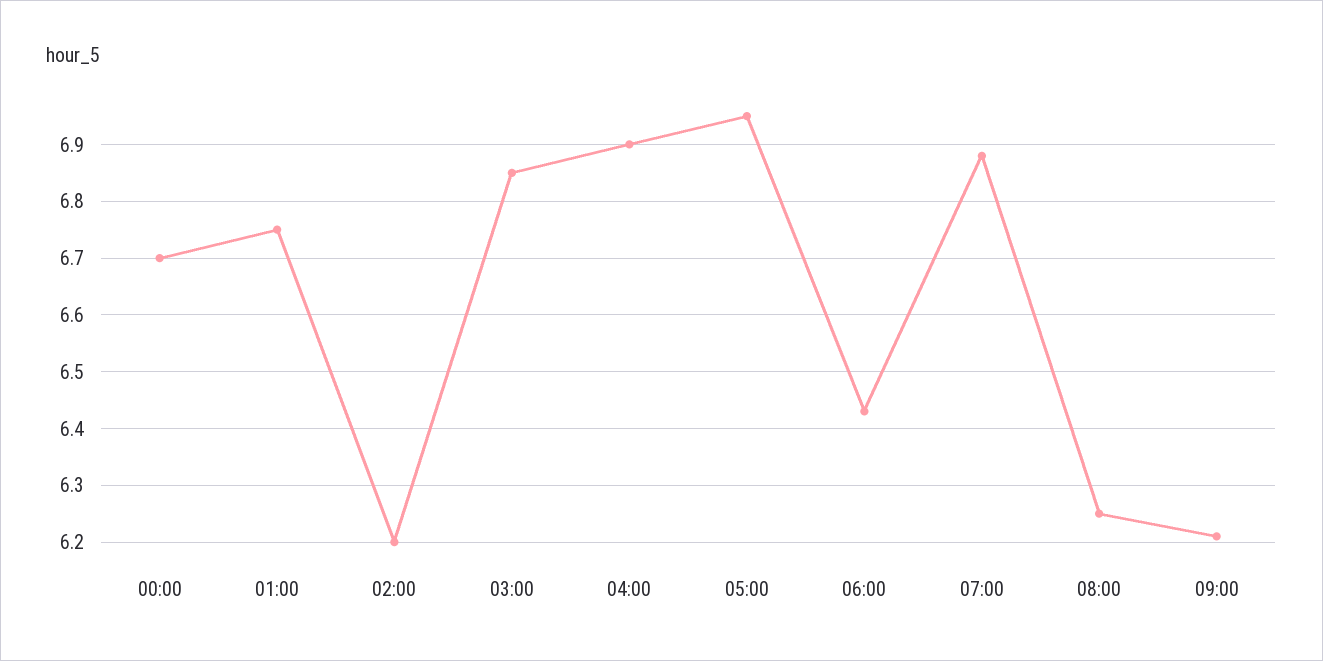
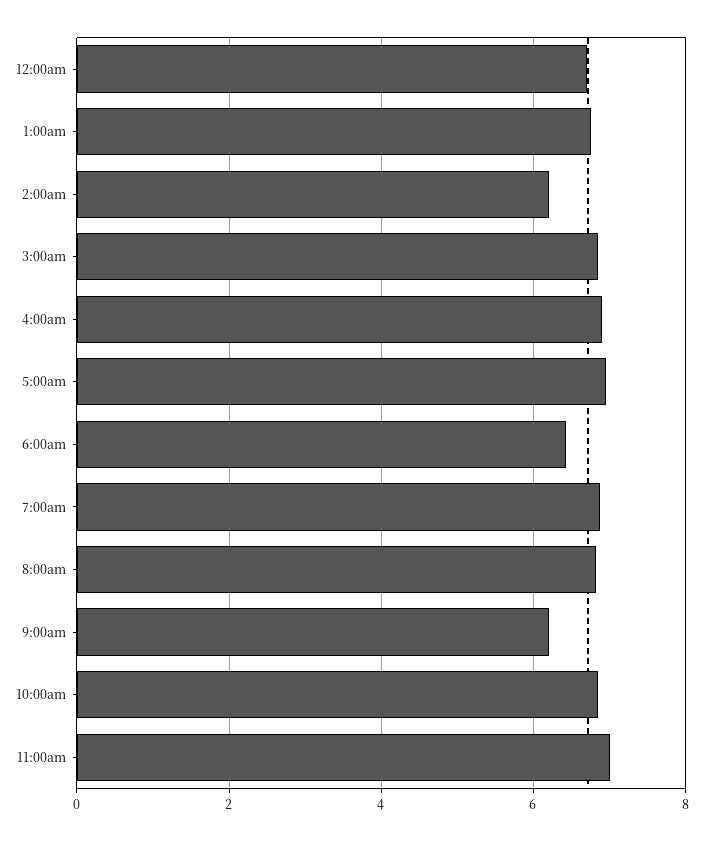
08:00: 6.25 -> 6.8
10:00am: none -> 6.8
11:00am: none -> 7

